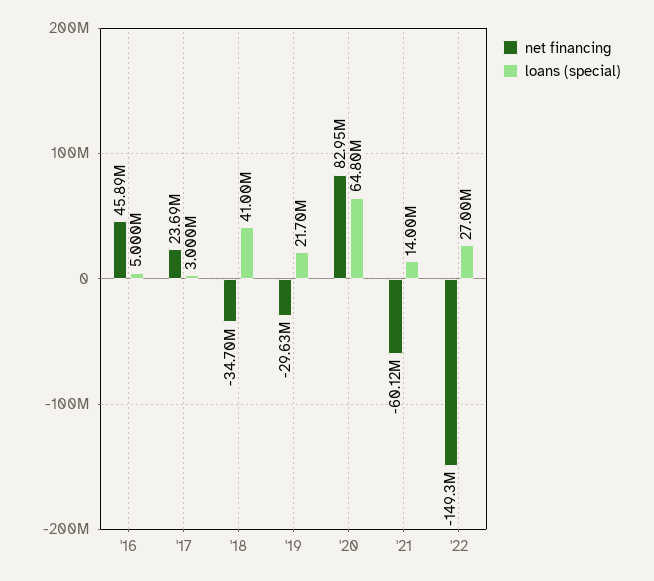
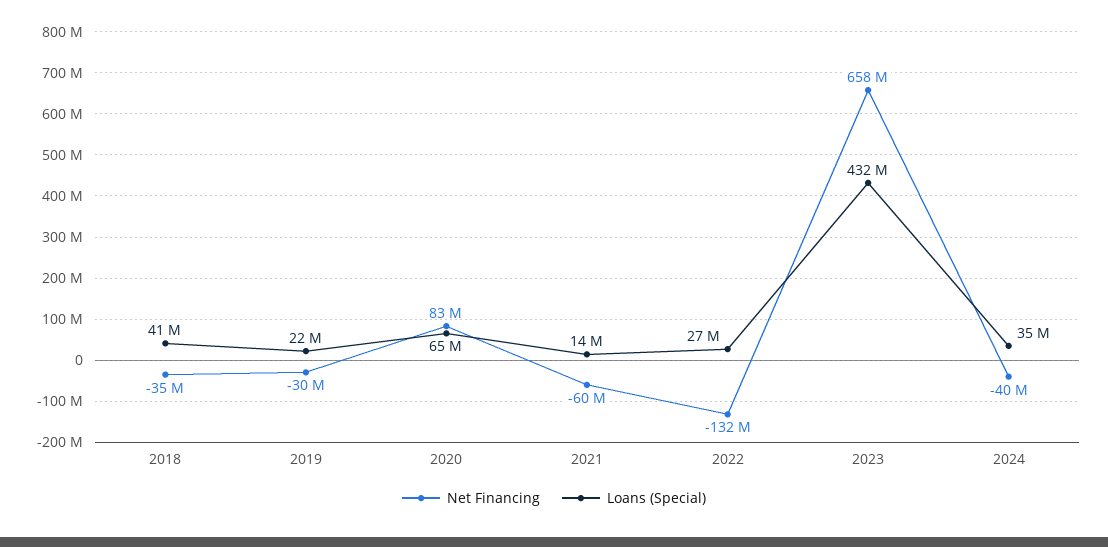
net financing, '16: 45890000 -> none
loans (special), '16: 5000000 -> none
net financing, '17: 23690000 -> none
loans (special), '17: 3000000 -> none
net financing, '22: -149300000 -> -132000000
net financing, 2023: none -> 658000000
loans (special), 2023: none -> 432000000
net financing, 2024: none -> -40000000
loans (special), 2024: none -> 35000000

